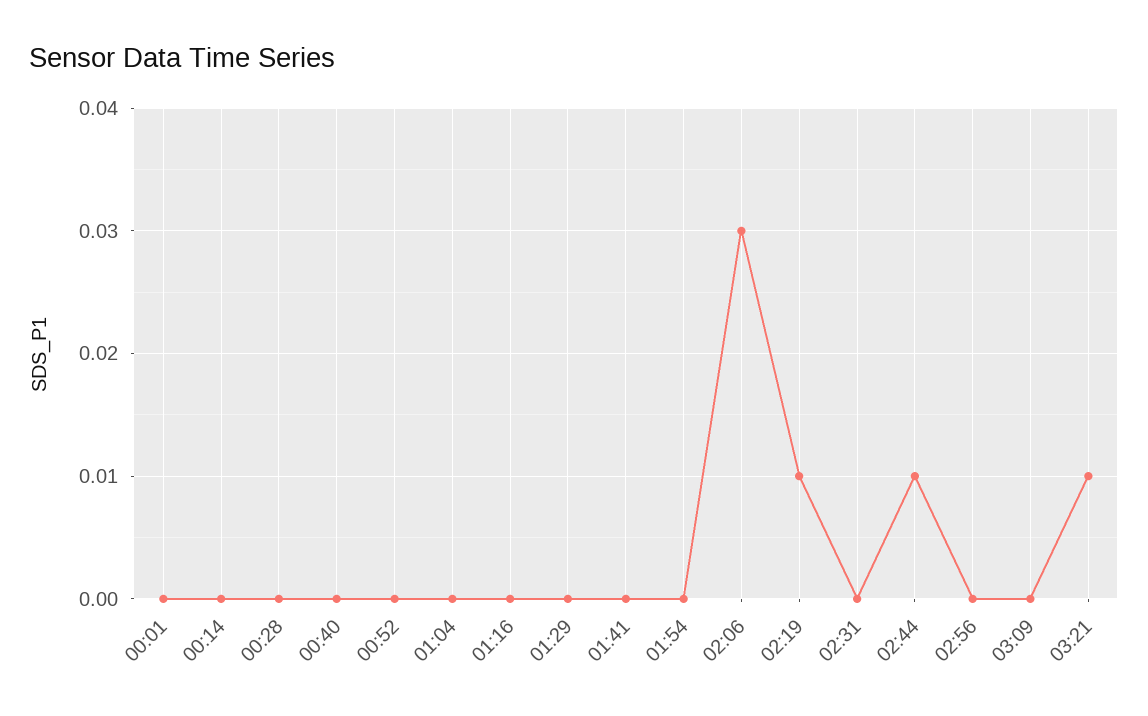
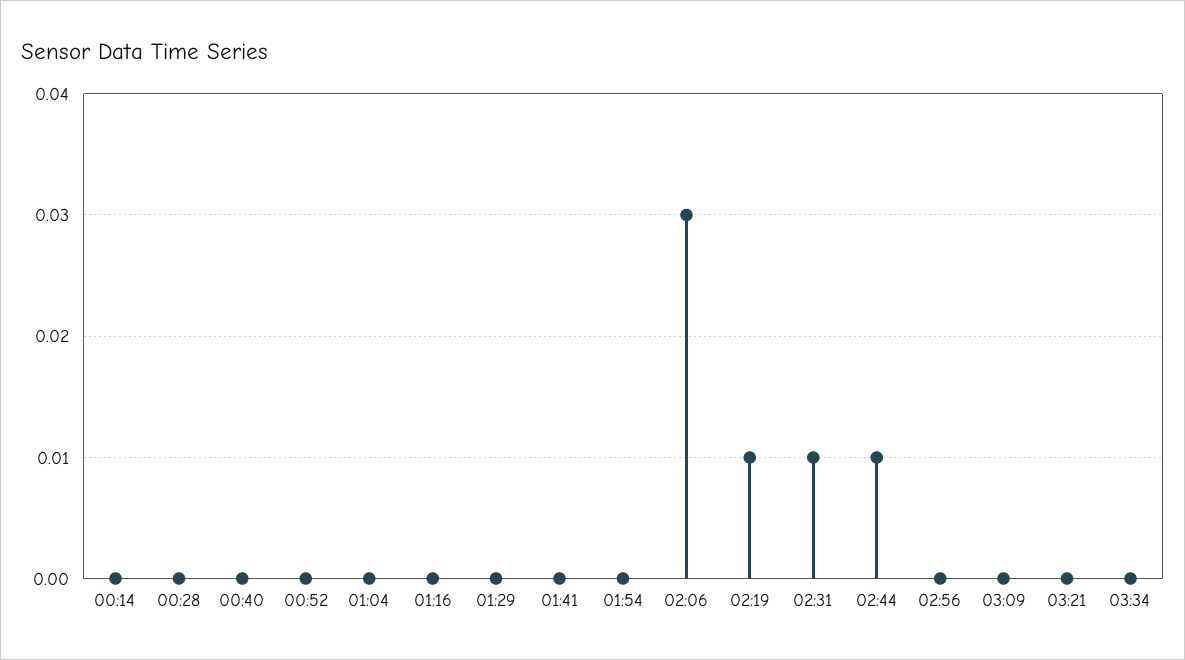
00:01: 0 -> none
02:31: 0 -> 0.01
03:21: 0.01 -> 0
03:34: none -> 0

